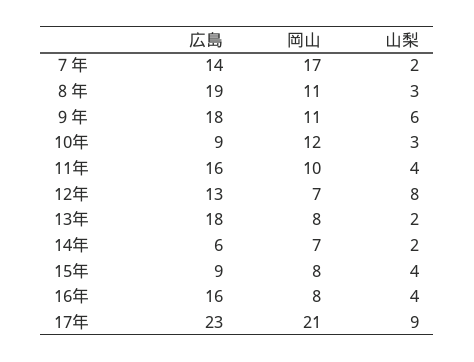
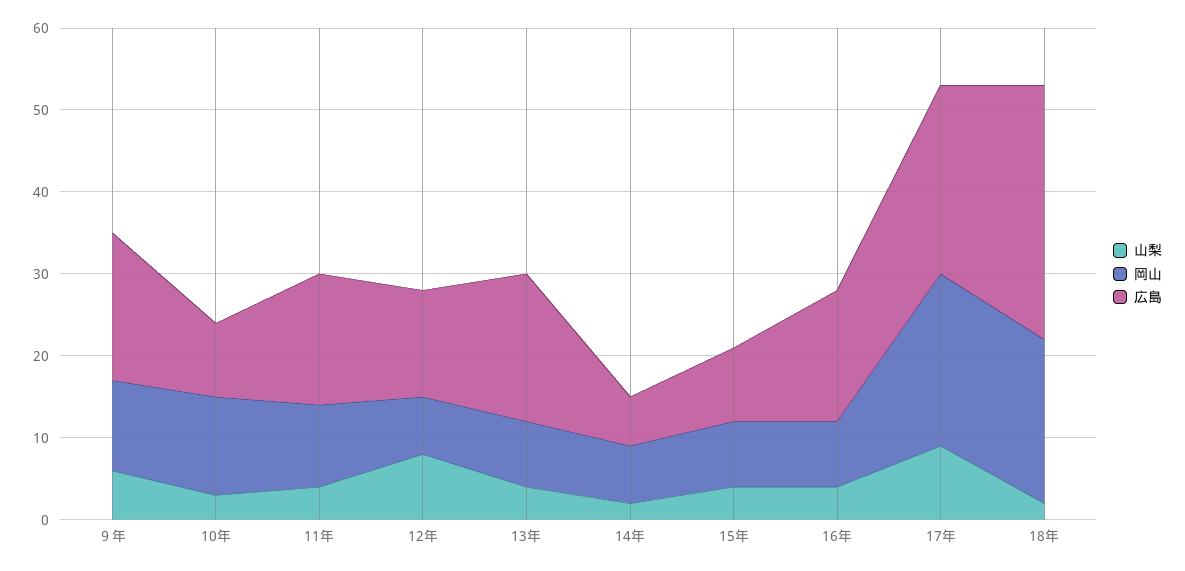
広島, ７年: 14 -> none
岡山, ７年: 17 -> none
山梨, ７年: 2 -> none
広島, ８年: 19 -> none
岡山, ８年: 11 -> none
山梨, ８年: 3 -> none
山梨, 13年: 2 -> 4
山梨, 18年: none -> 2
岡山, 18年: none -> 20
広島, 18年: none -> 31

